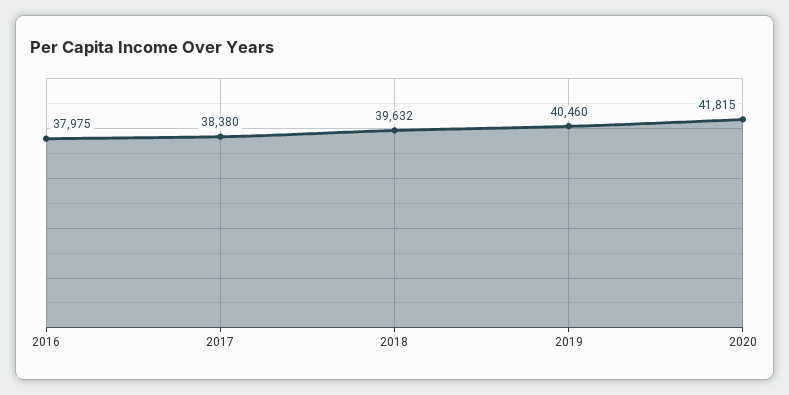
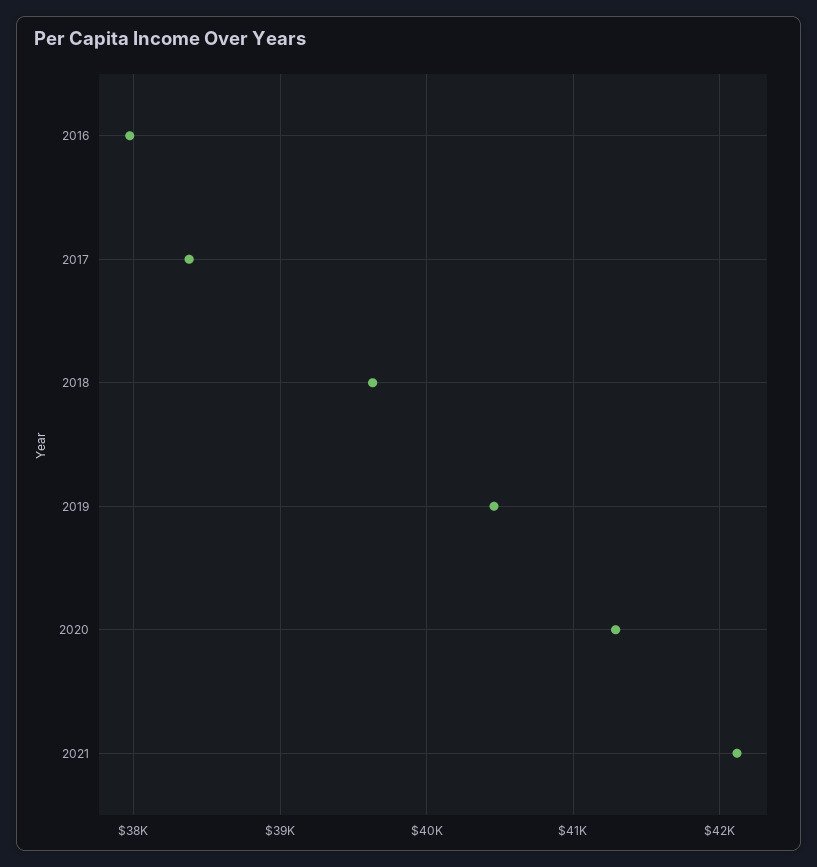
2020: 41815 -> 41300
2021: none -> 42100

